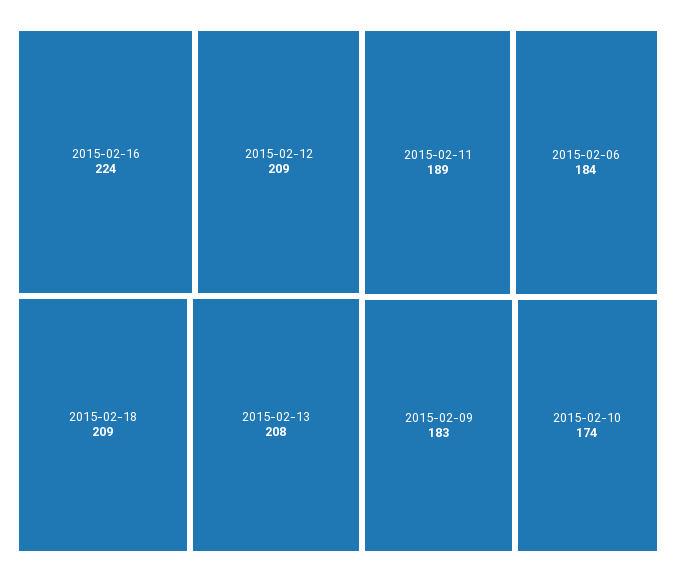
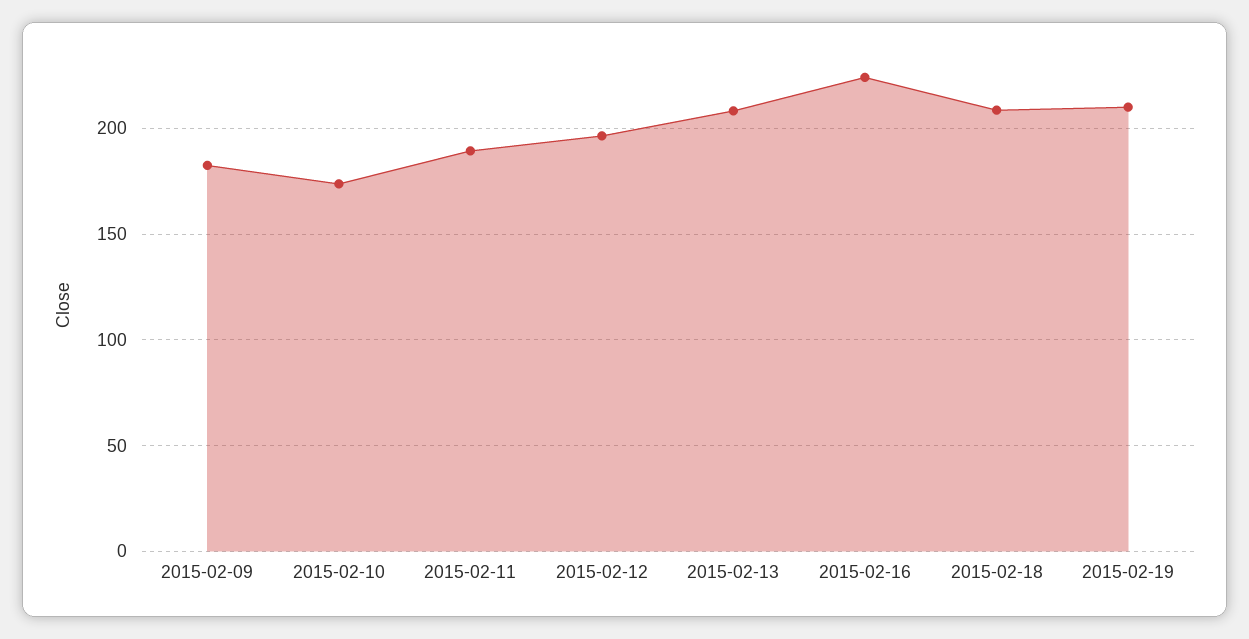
2015-02-12: 209 -> 195
2015-02-06: 184 -> none
2015-02-19: none -> 210

